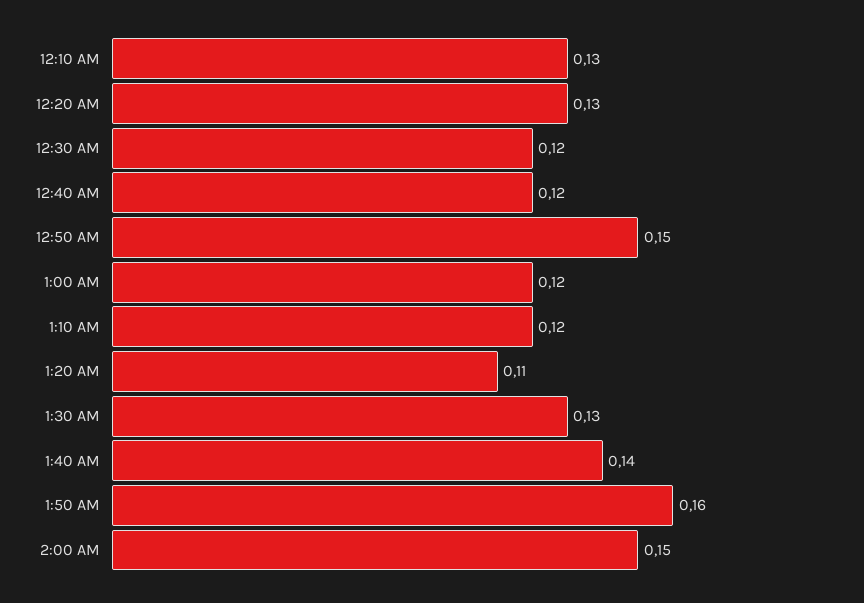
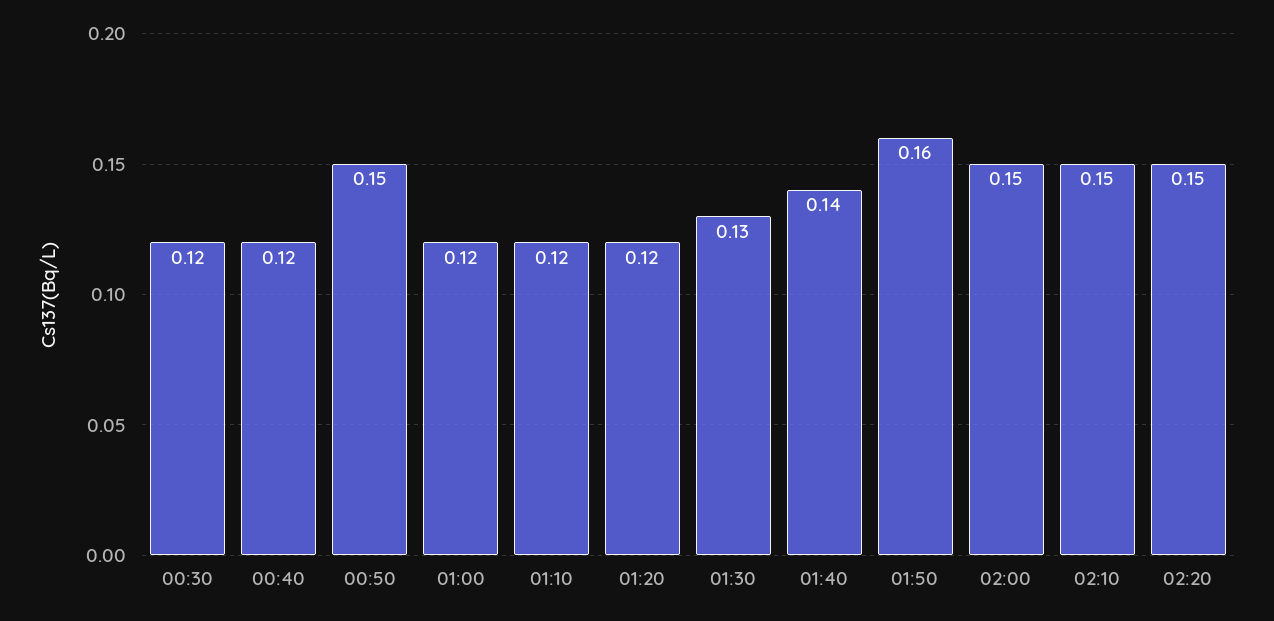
12:10 AM: 0.13 -> none
12:20 AM: 0.13 -> none
1:20 AM: 0.11 -> 0.12
02:10: none -> 0.15
02:20: none -> 0.15

